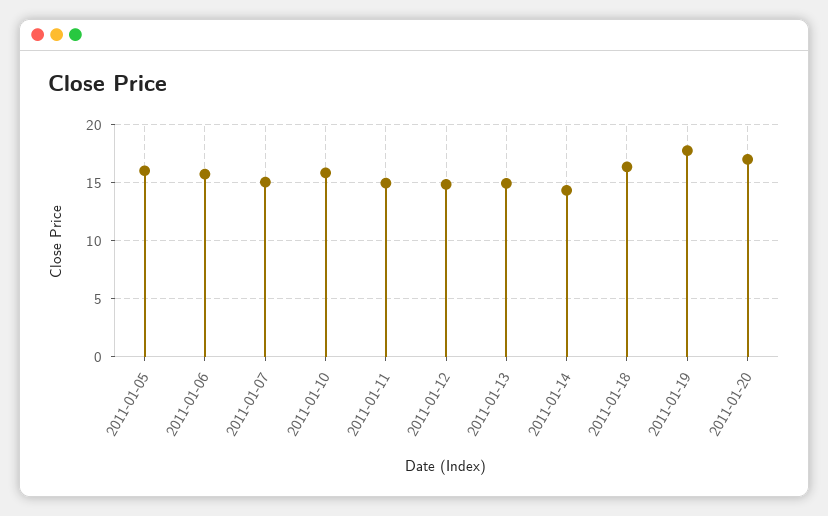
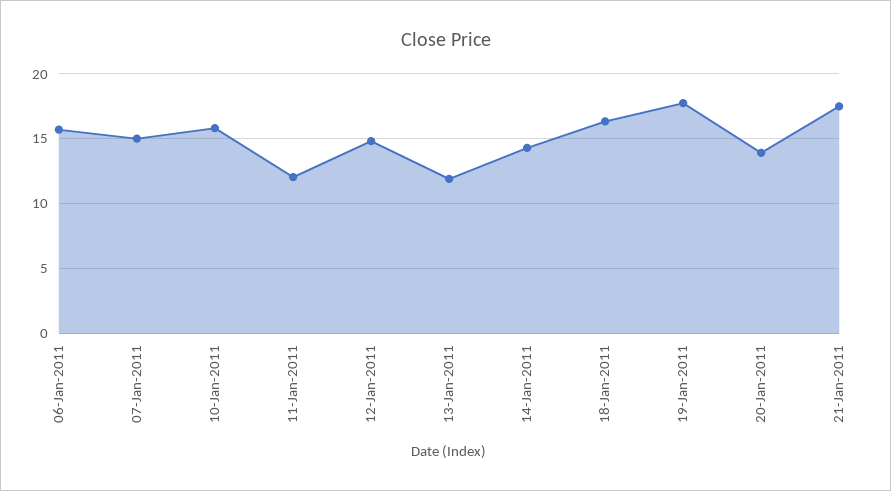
2011-01-05: 16 -> none
2011-01-11: 15 -> 12
2011-01-13: 15 -> 12
2011-01-20: 17 -> 14
21-Jan-2011: none -> 17.5

